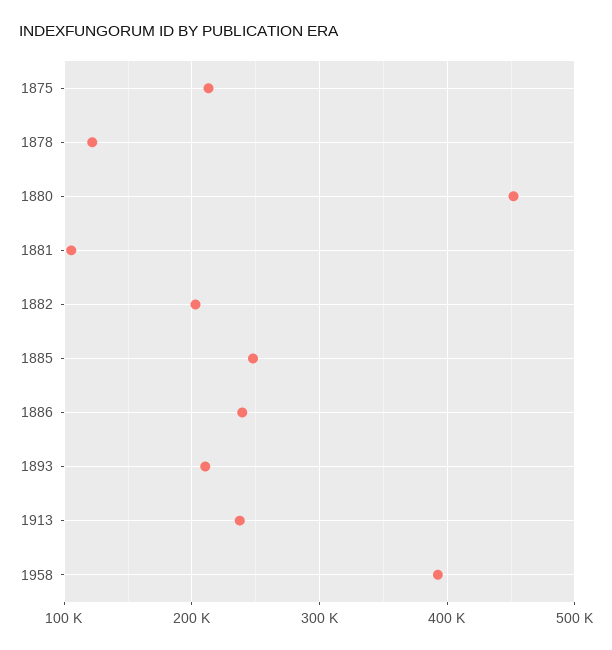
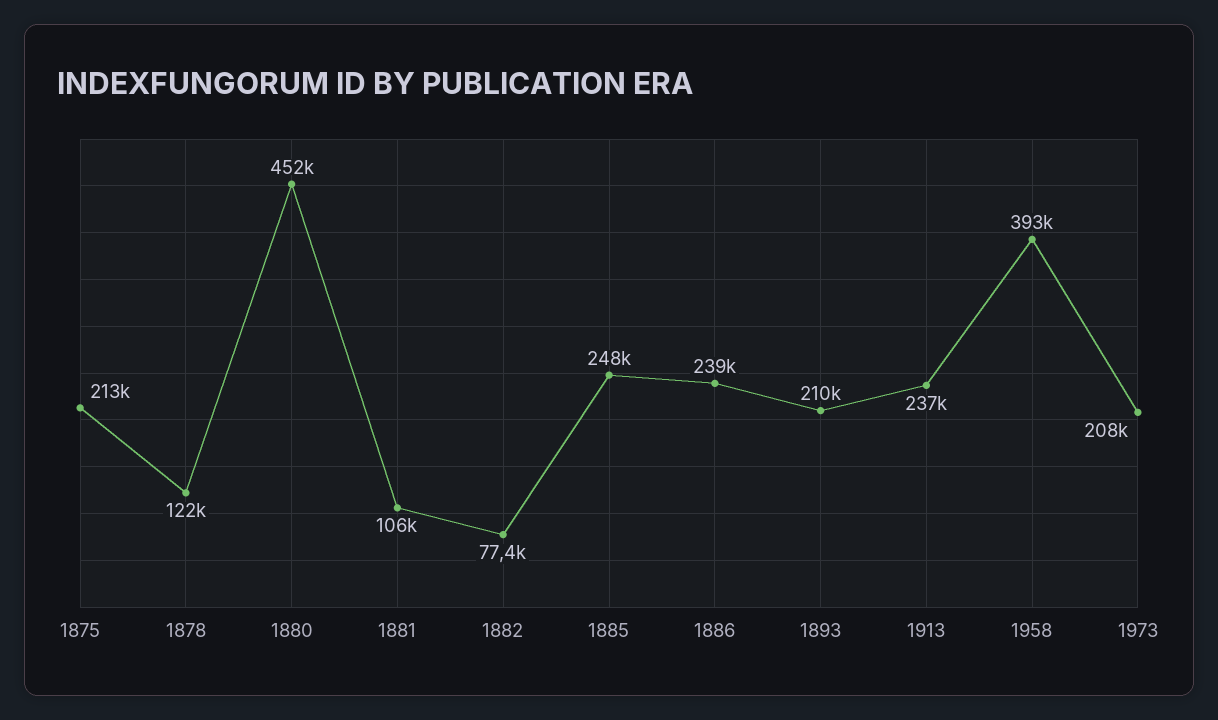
1882: 200000 -> 77400
1973: none -> 208000

